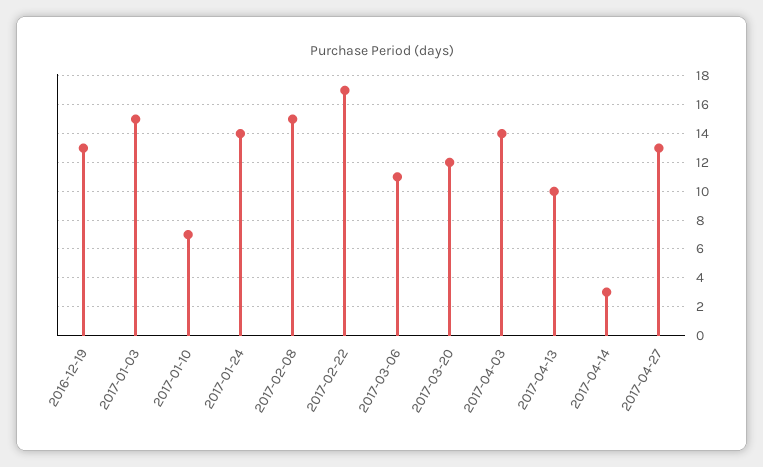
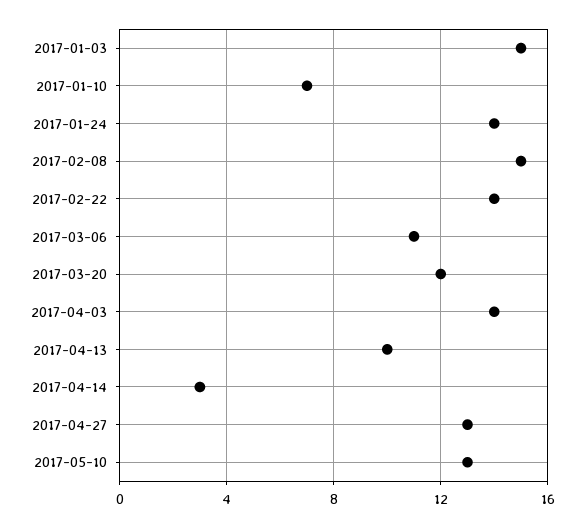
2016-12-19: 13 -> none
2017-02-22: 17 -> 14
2017-05-10: none -> 13

